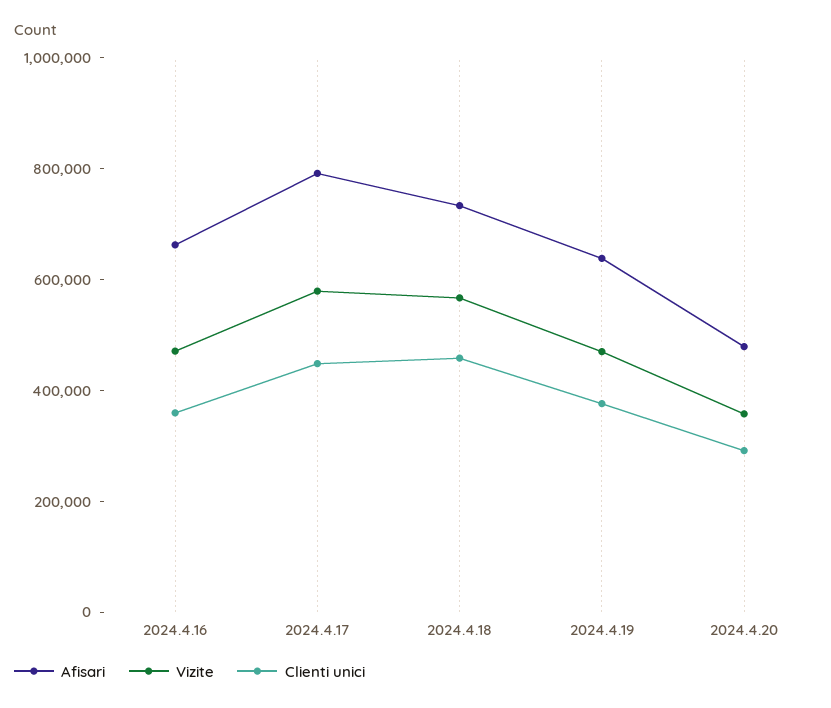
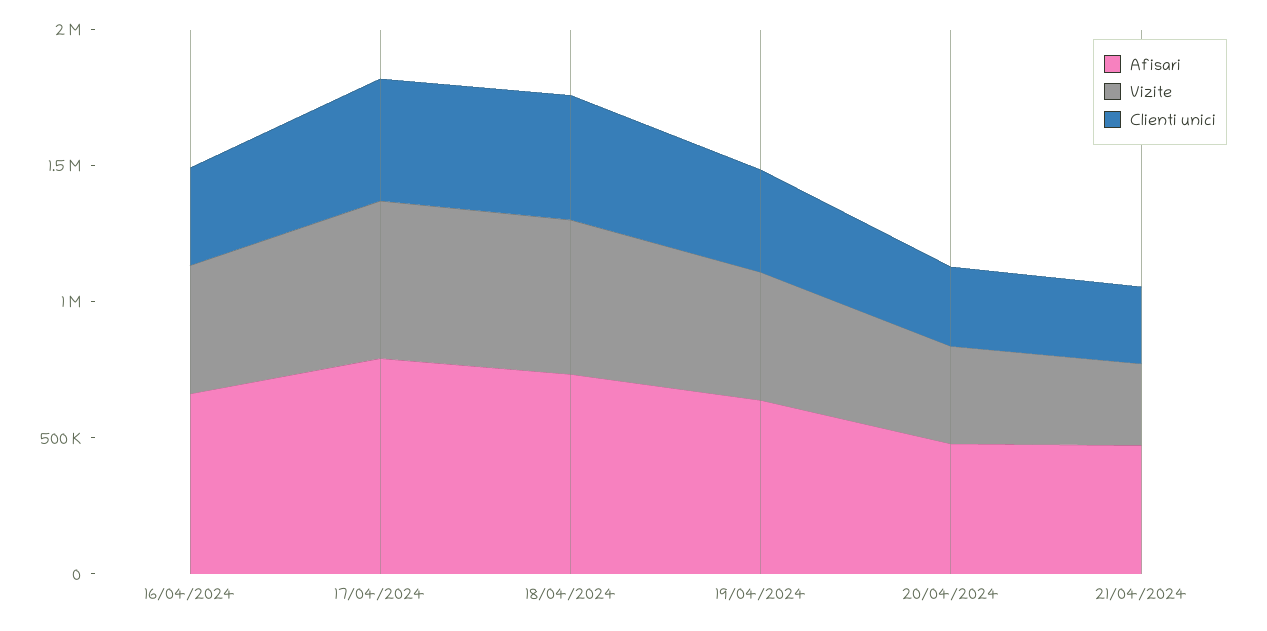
Afisari, 21/04/2024: none -> 500000
Vizite, 21/04/2024: none -> 300000
Clienti unici, 21/04/2024: none -> 300000

